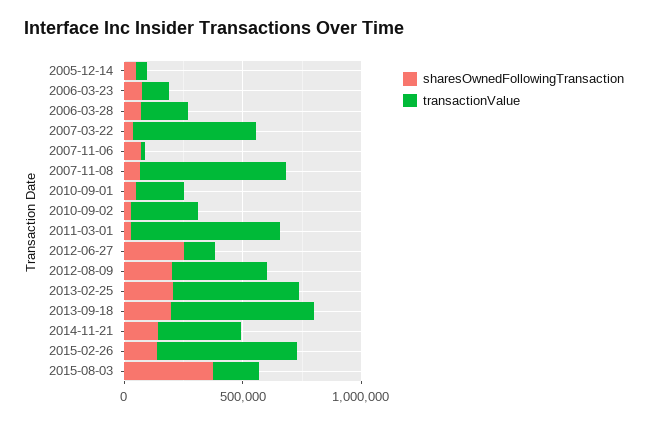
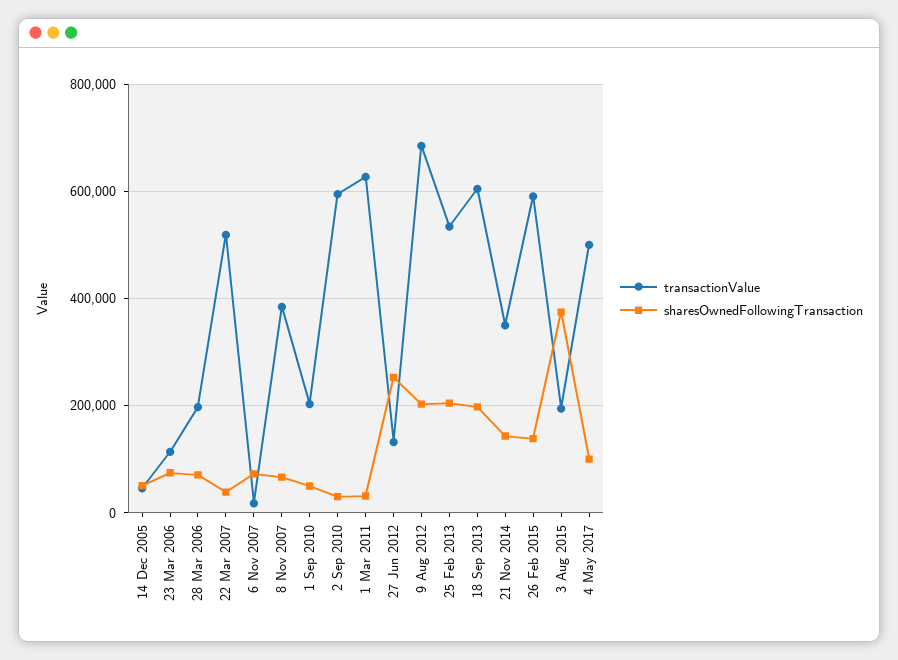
transactionValue, 2007-11-08: 600000 -> 380000
transactionValue, 2010-09-02: 300000 -> 600000
transactionValue, 2012-08-09: 400000 -> 680000
transactionValue, 4 May 2017: none -> 500000
sharesOwnedFollowingTransaction, 4 May 2017: none -> 100000

